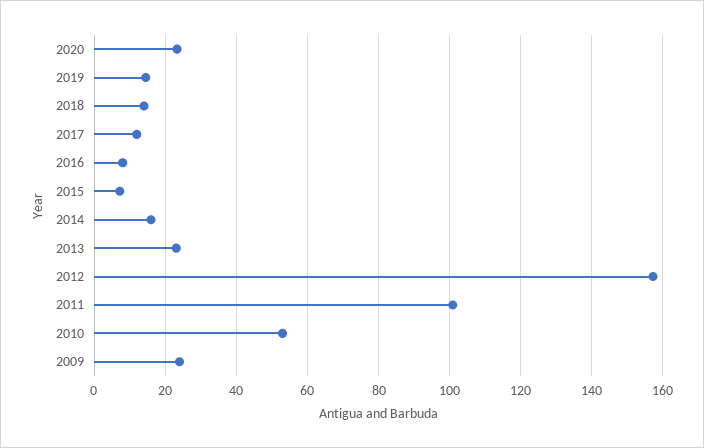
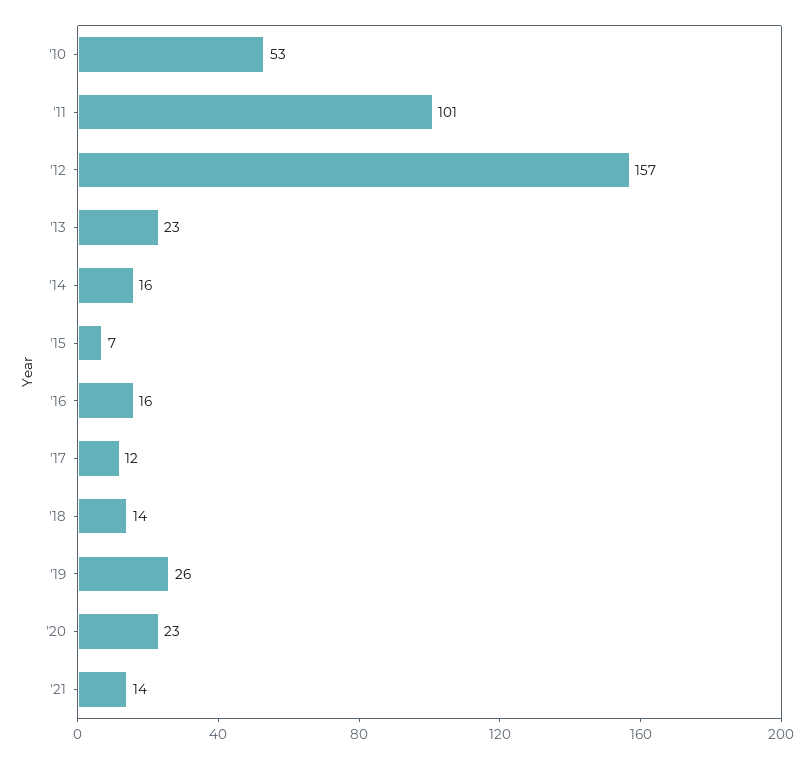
2019: 14 -> 26
2016: 8 -> 16
2009: 24 -> none
'21: none -> 14

